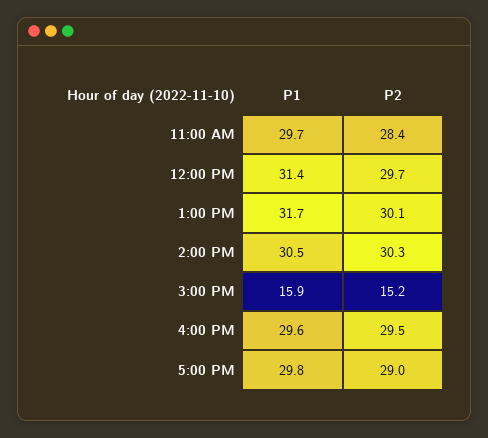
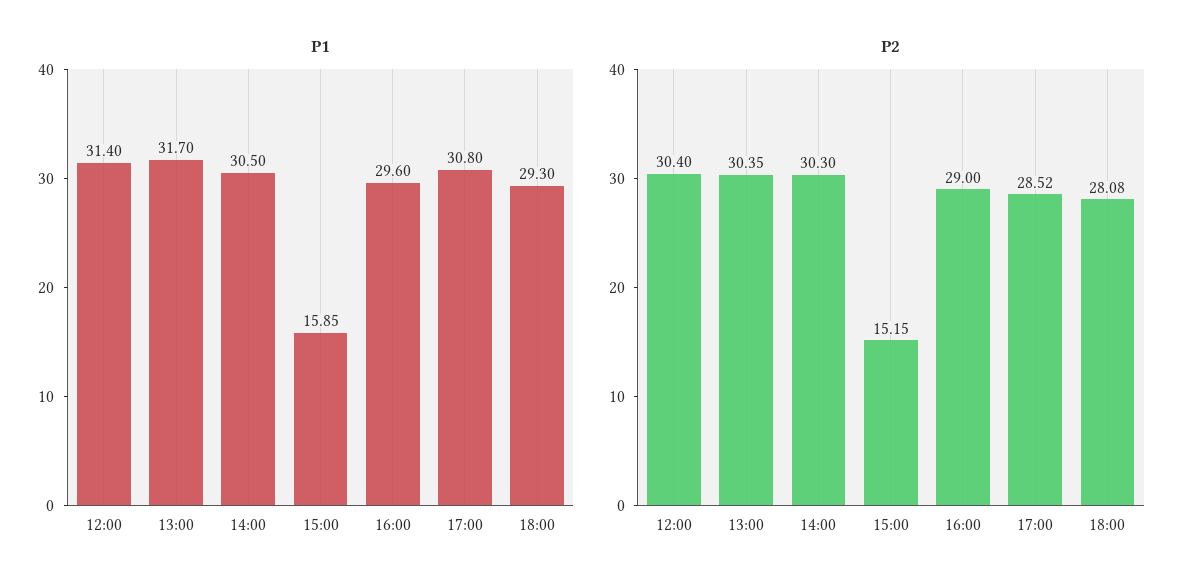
P1, 11:00 AM: 29.7 -> none
P2, 11:00 AM: 28.4 -> none
P2, 12:00 PM: 29.7 -> 30.4
P2, 1:00 PM: 30.1 -> 30.35
P2, 4:00 PM: 29.5 -> 29
P1, 5:00 PM: 29.8 -> 30.8
P2, 5:00 PM: 29 -> 28.52
P1, 18:00: none -> 29.3
P2, 18:00: none -> 28.08

